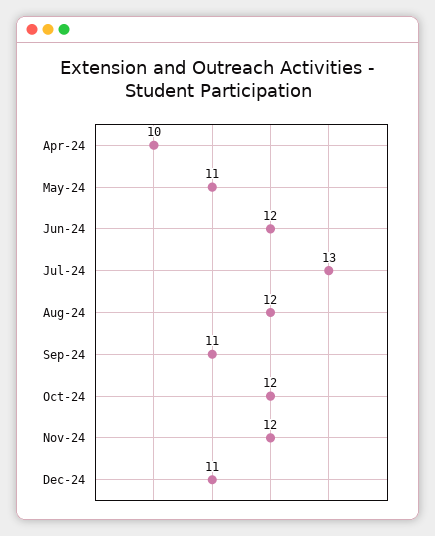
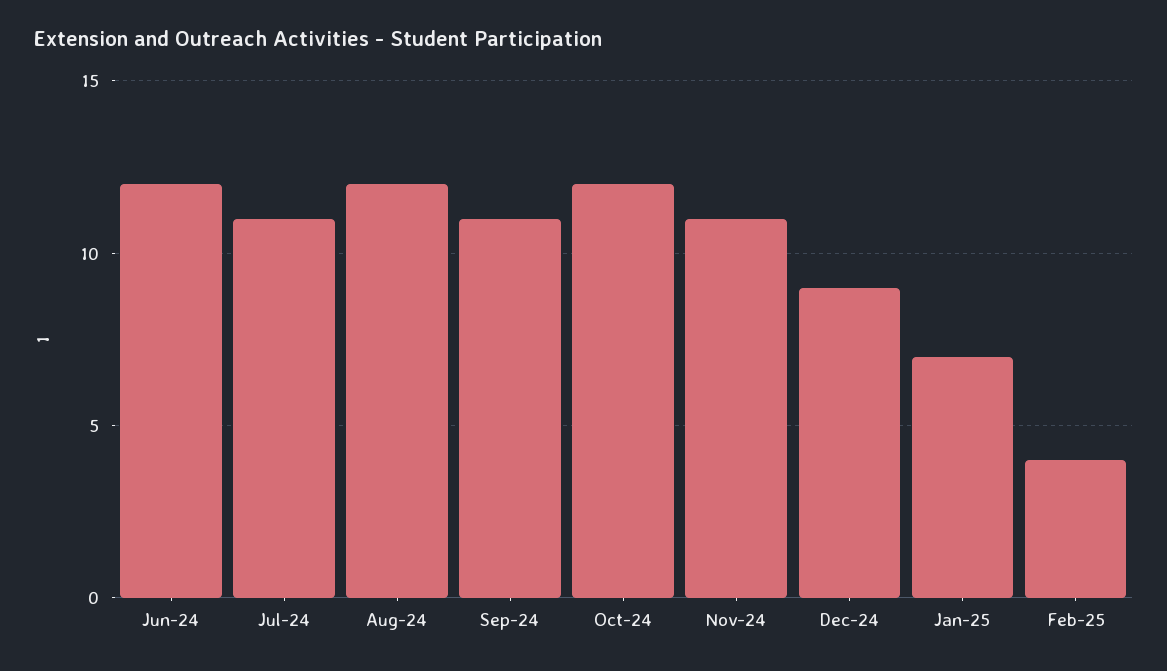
Apr-24: 10 -> none
May-24: 11 -> none
Jul-24: 13 -> 11
Nov-24: 12 -> 11
Dec-24: 11 -> 9
Jan-25: none -> 7
Feb-25: none -> 4

